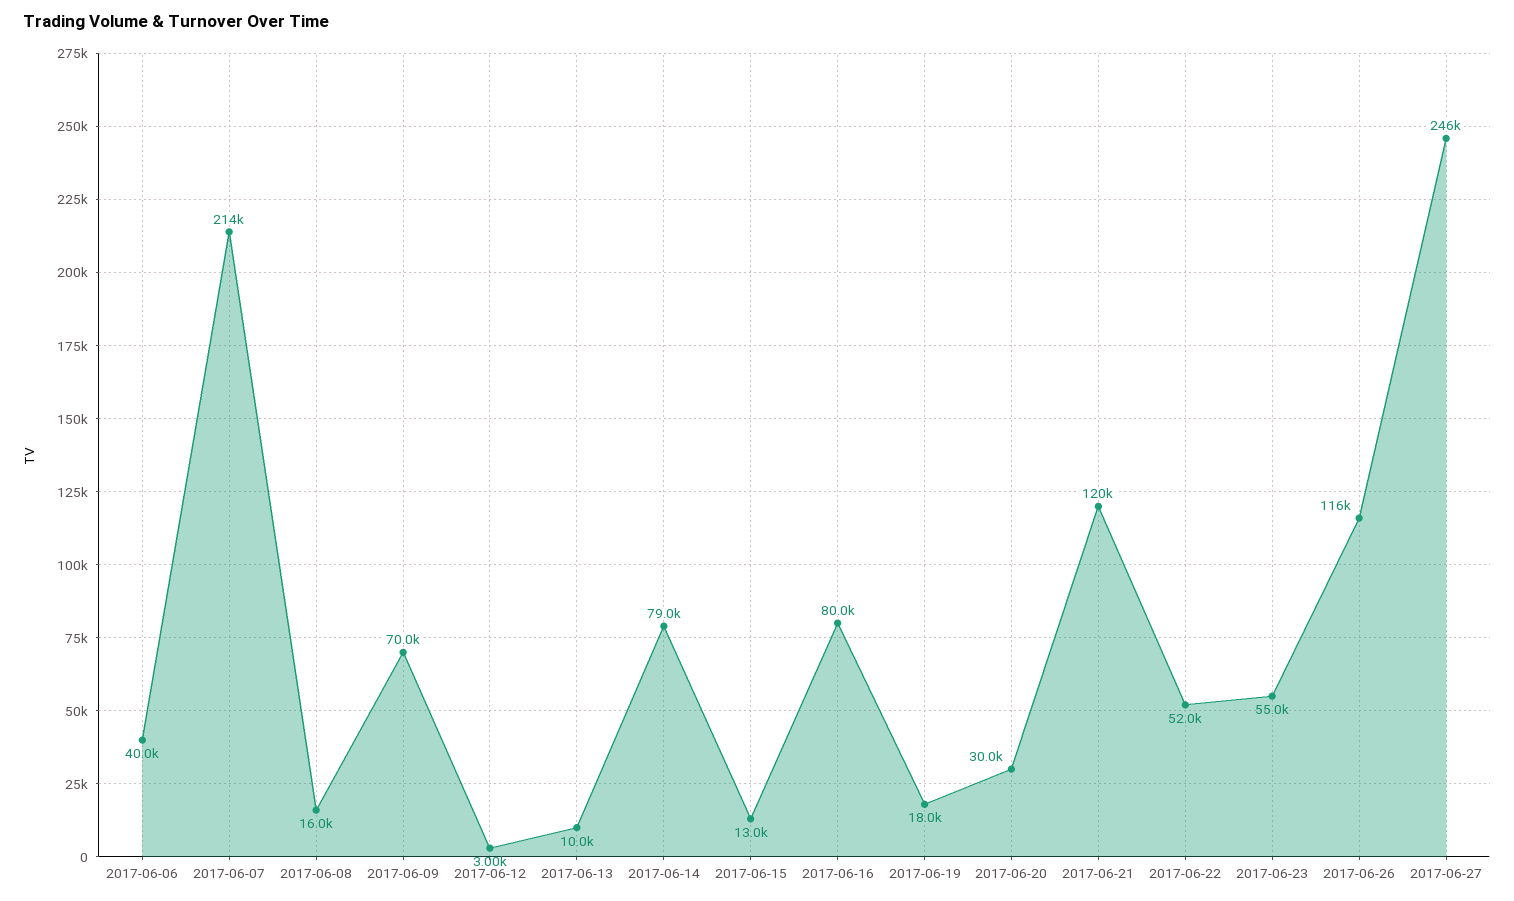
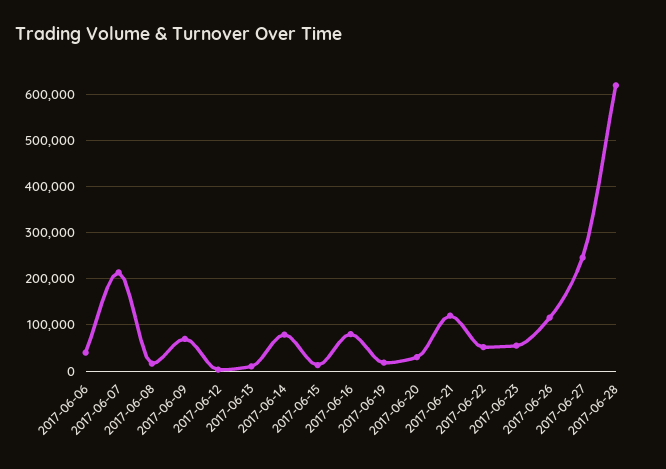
2017-06-28: none -> 620000

